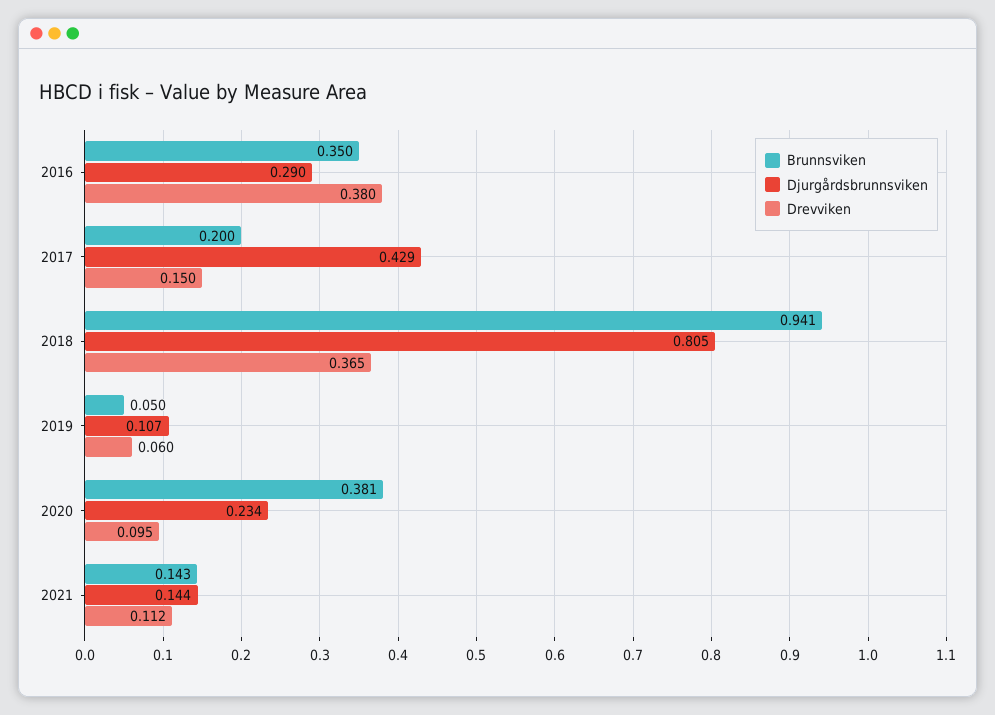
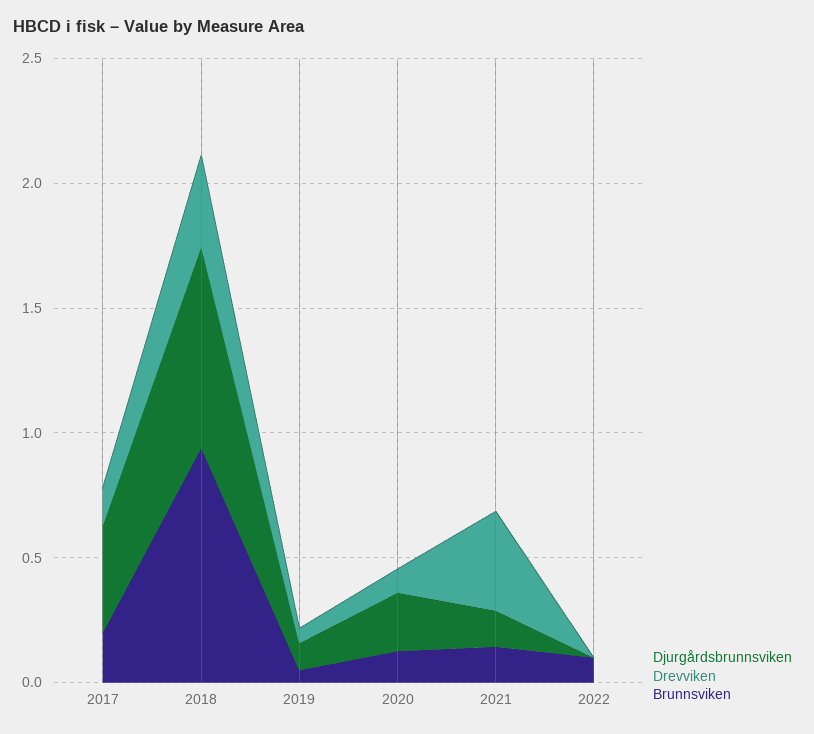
Brunnsviken, 2016: 0.35 -> none
Djurgårdsbrunnsviken, 2016: 0.29 -> none
Drevviken, 2016: 0.38 -> none
Brunnsviken, 2020: 0.381 -> 0.1
Drevviken, 2021: 0.112 -> 0.4
Djurgårdsbrunnsviken, 2022: none -> 0
Drevviken, 2022: none -> 0
Brunnsviken, 2022: none -> 0.1

